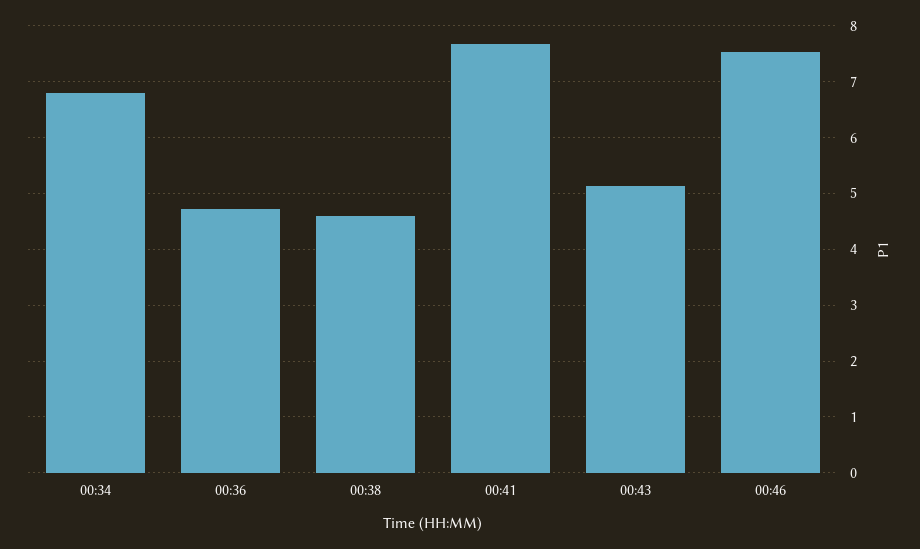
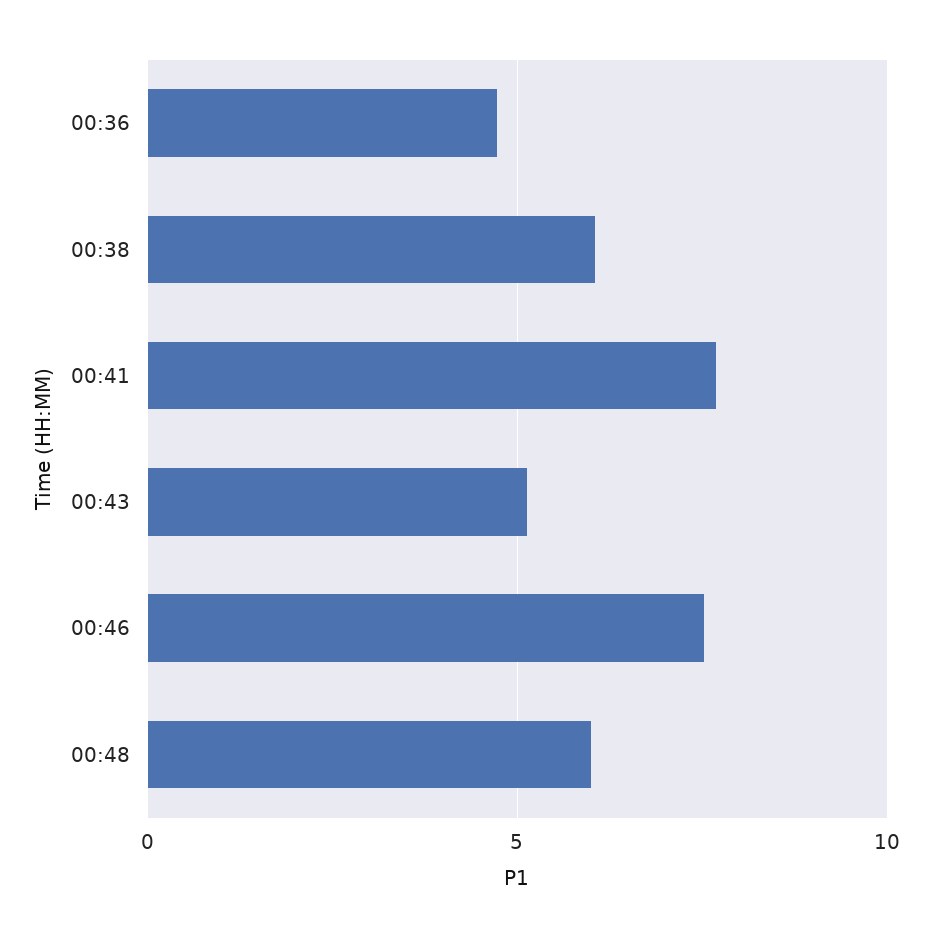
00:34: 6.8 -> none
00:38: 4.6 -> 6
00:48: none -> 6

